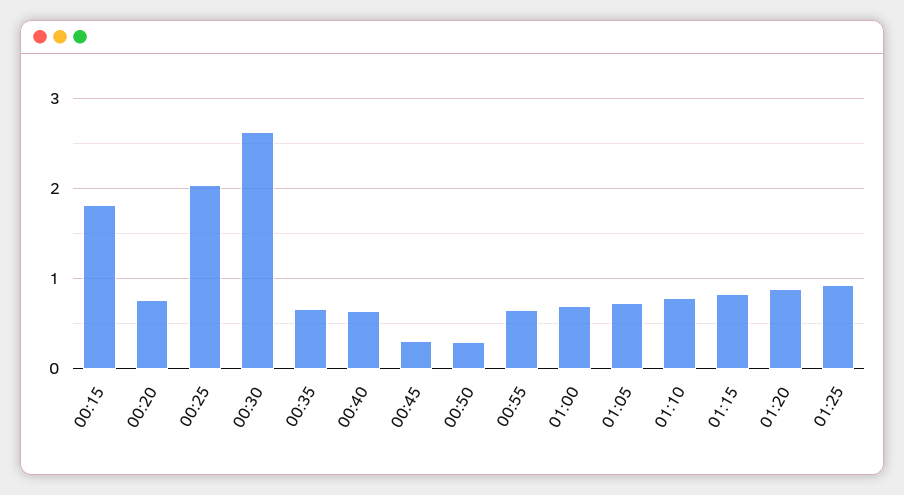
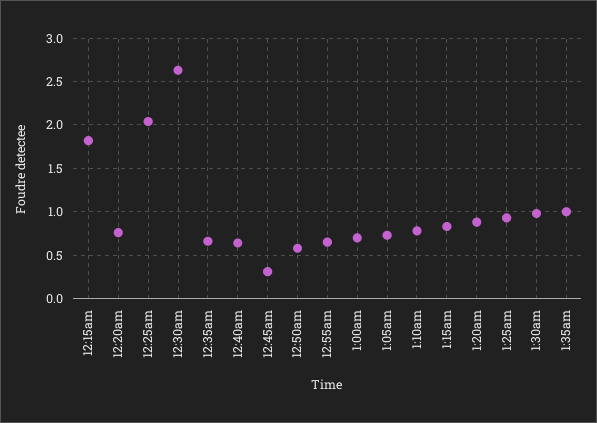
00:50: 0.3 -> 0.6
1:30am: none -> 1
1:35am: none -> 1

